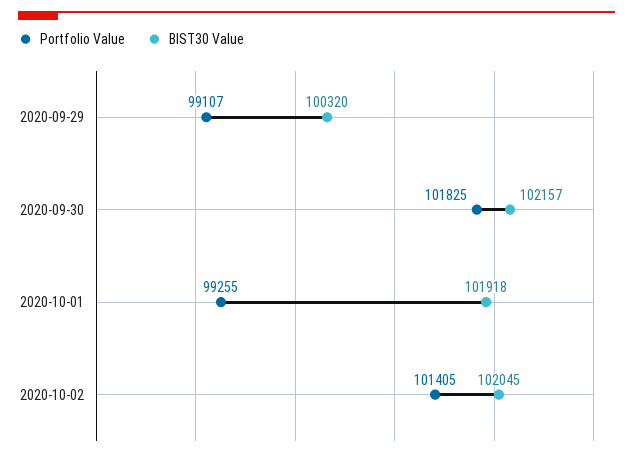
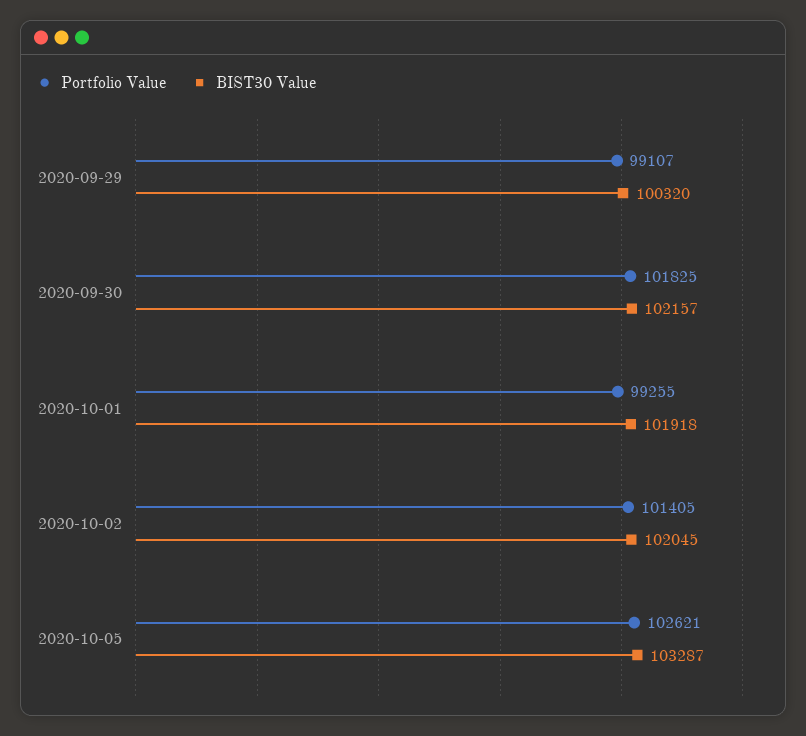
Portfolio Value, 2020-10-05: none -> 102621
BIST30 Value, 2020-10-05: none -> 103287

